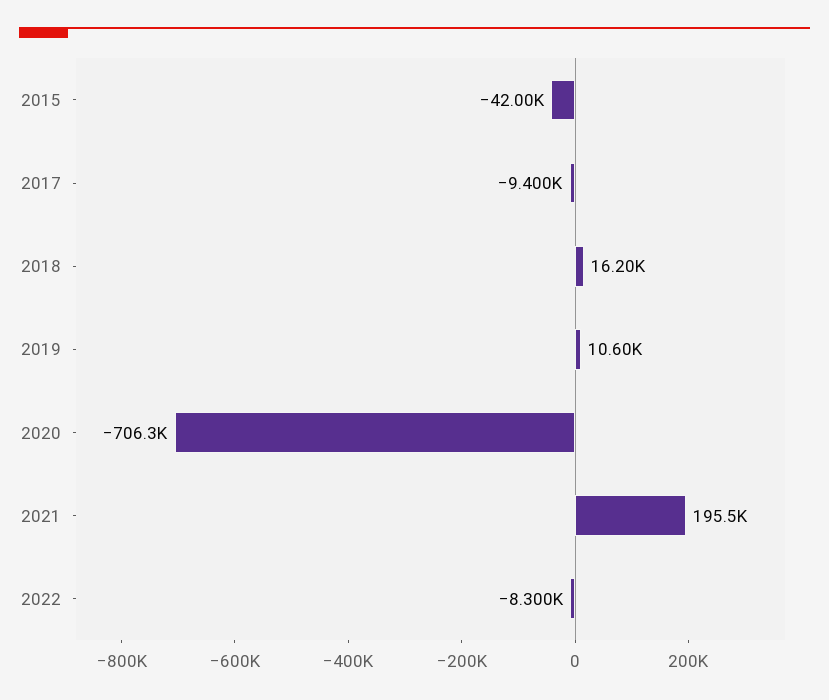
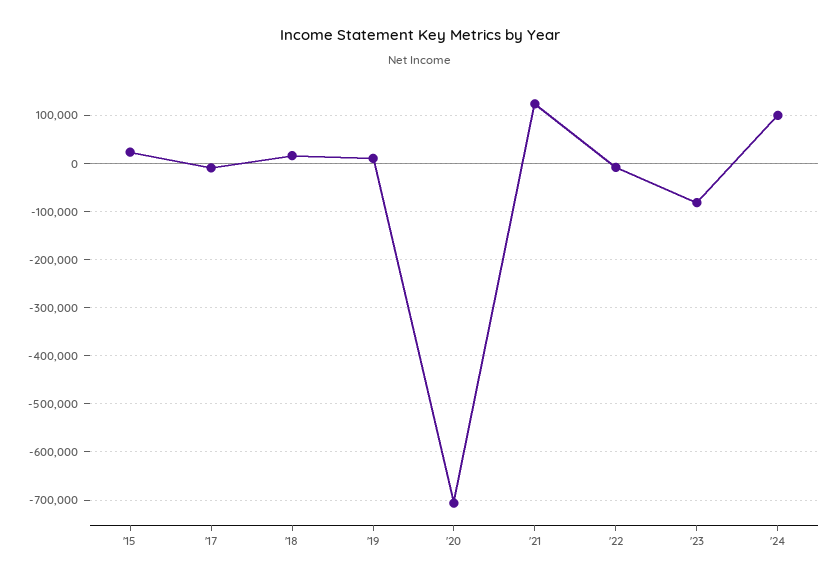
2015: -42000 -> 20000
2021: 195500 -> 120000
'23: none -> -80000
'24: none -> 100000

